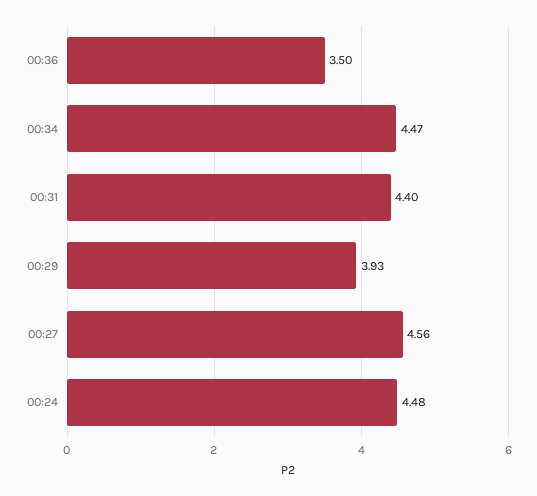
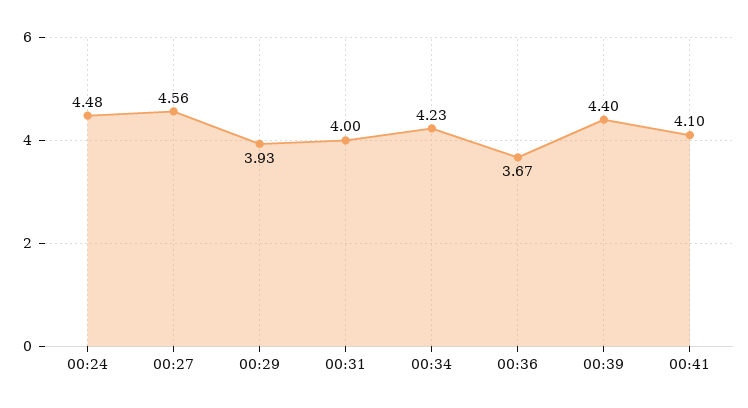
00:36: 3.5 -> 3.67
00:34: 4.47 -> 4.23
00:31: 4.4 -> 4
00:39: none -> 4.4
00:41: none -> 4.1

